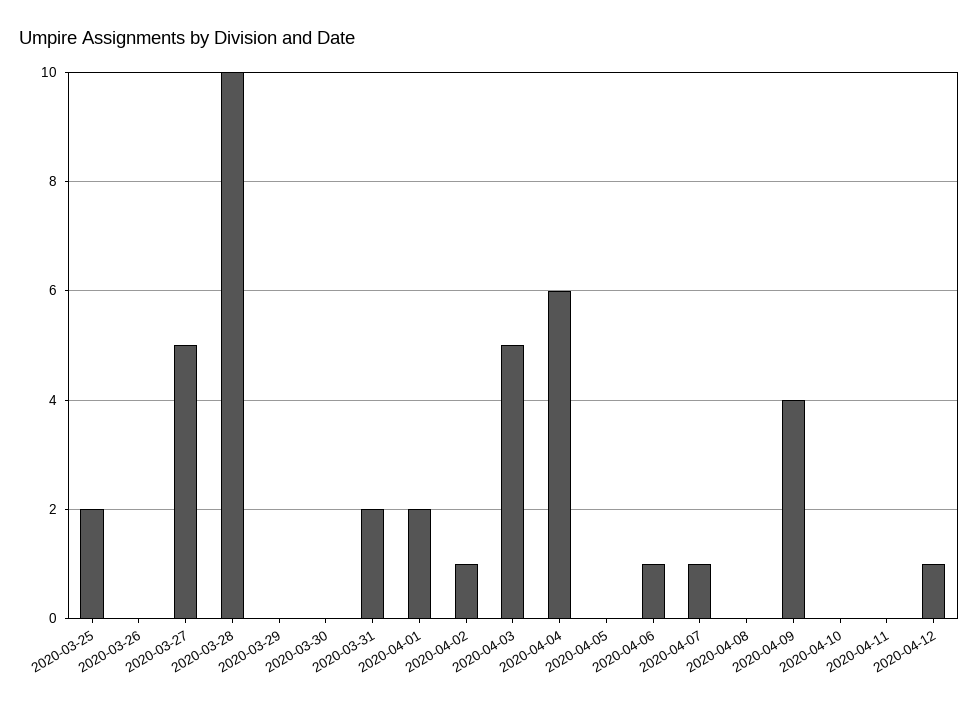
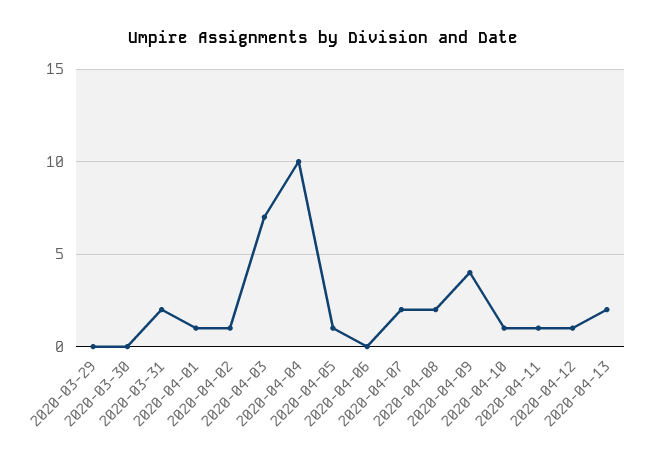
2020-03-25: 2 -> none
2020-03-26: 0 -> none
2020-03-27: 5 -> none
2020-03-28: 10 -> none
2020-04-01: 2 -> 1
2020-04-03: 5 -> 7
2020-04-04: 6 -> 10
2020-04-05: 0 -> 1
2020-04-06: 1 -> 0
2020-04-07: 1 -> 2
2020-04-08: 0 -> 2
2020-04-10: 0 -> 1
2020-04-11: 0 -> 1
2020-04-13: none -> 2

